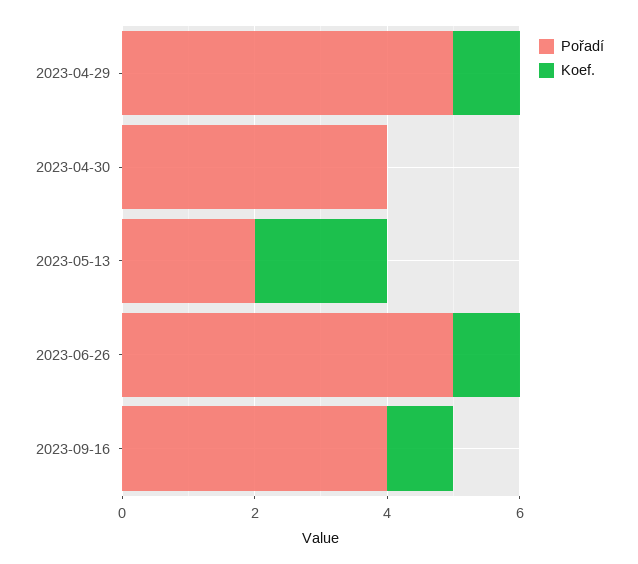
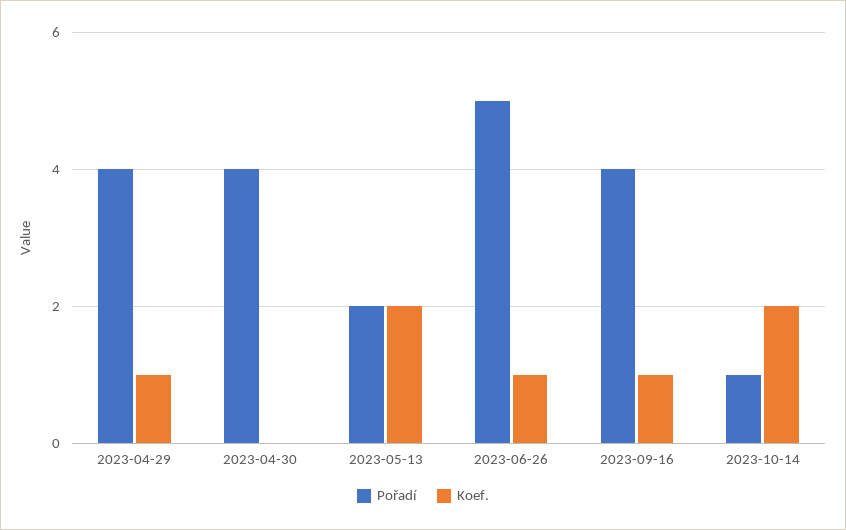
Pořadí, 2023-04-29: 5 -> 4
Pořadí, 2023-10-14: none -> 1
Koef., 2023-10-14: none -> 2

